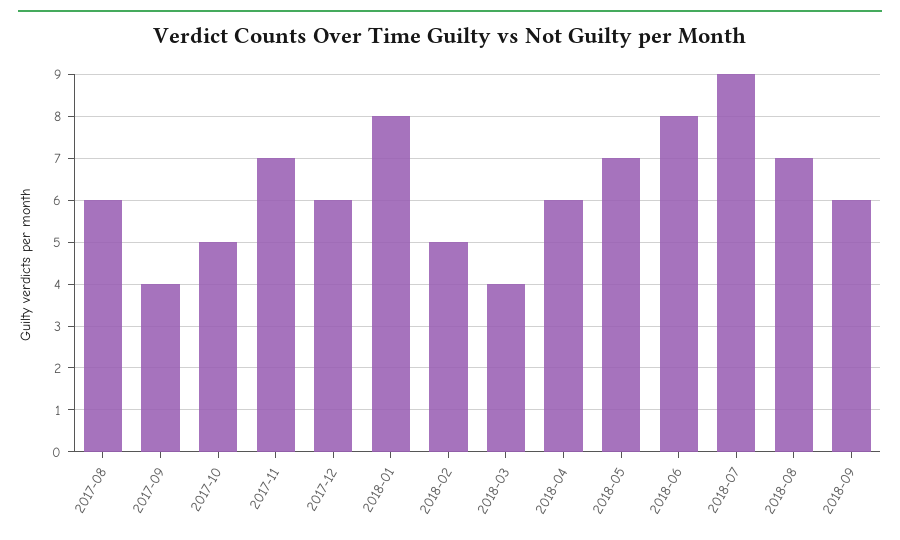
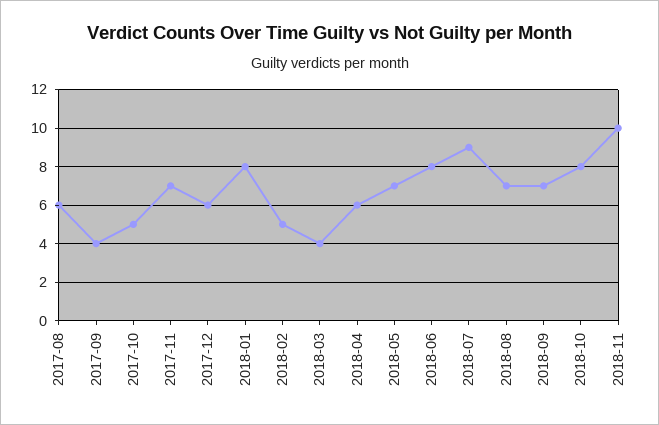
2018-09: 6 -> 7
2018-10: none -> 8
2018-11: none -> 10

